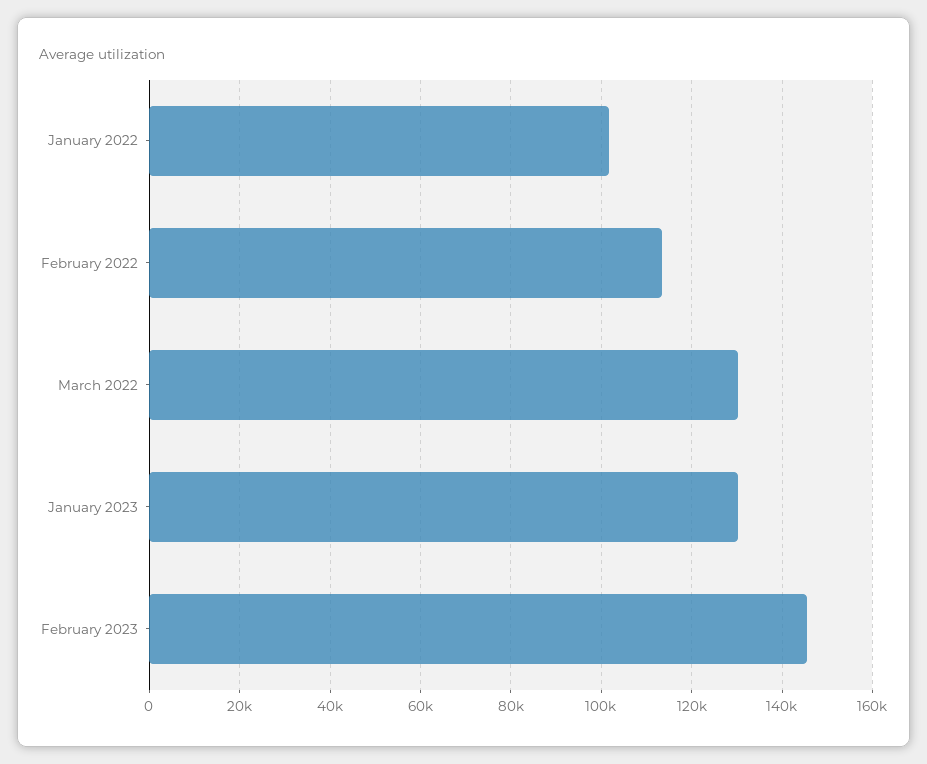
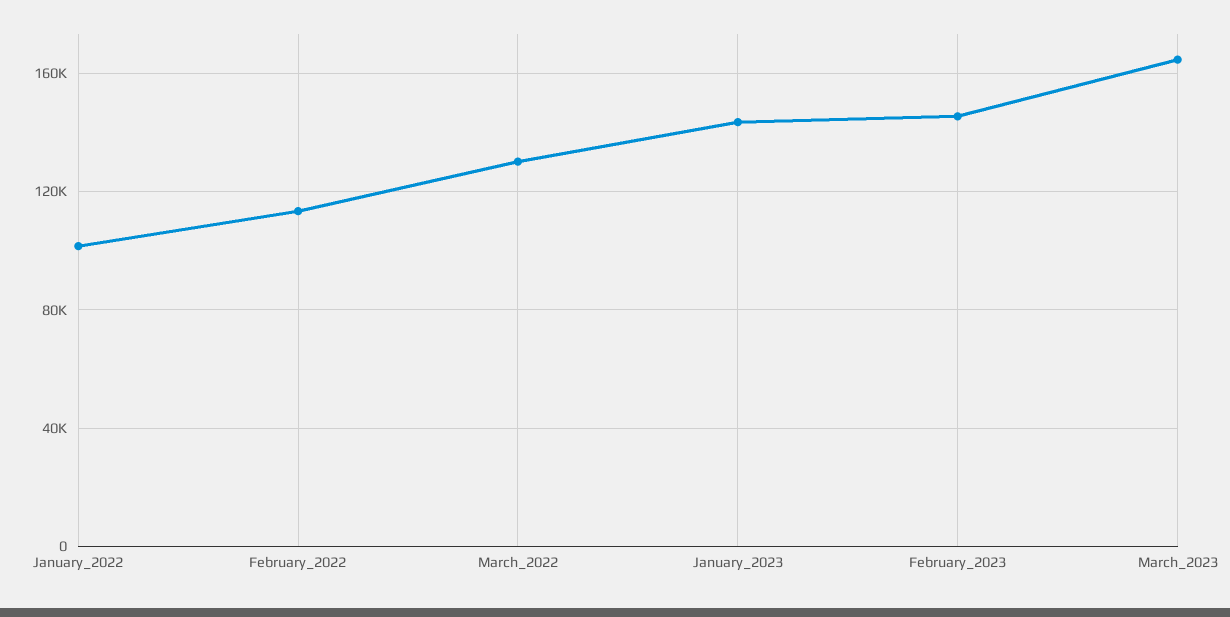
January 2023: 130000 -> 145000
March_2023: none -> 165000

